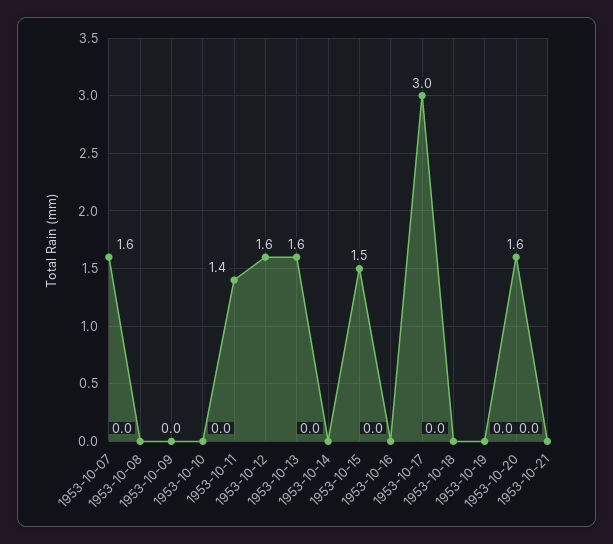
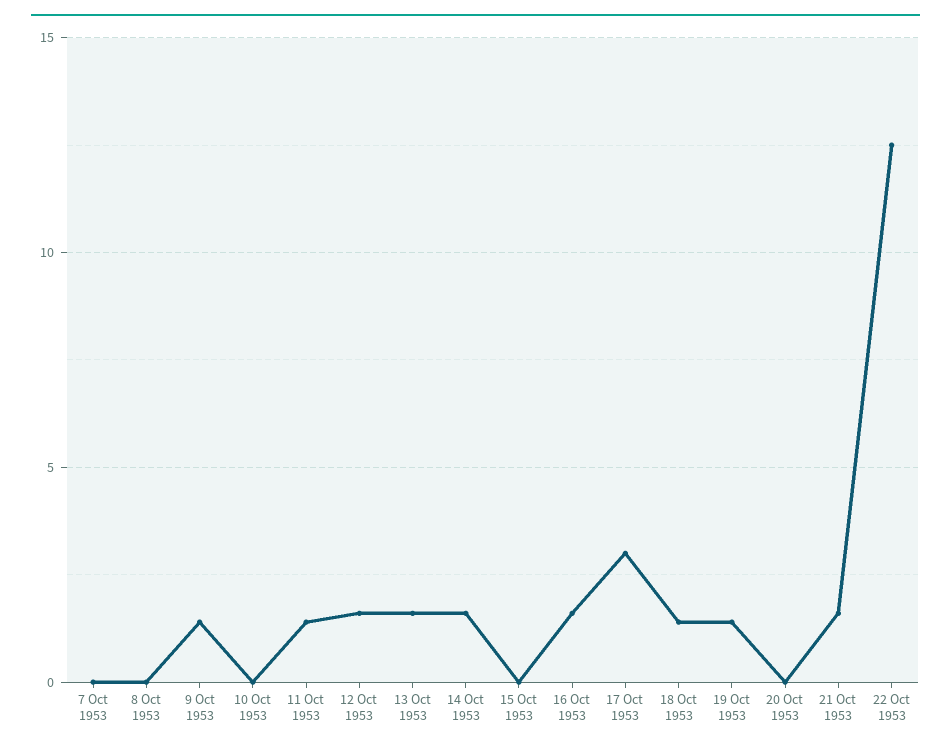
1953-10-07: 1.6 -> 0
1953-10-09: 0 -> 1.5
1953-10-14: 0 -> 1.5
1953-10-15: 1.5 -> 0
1953-10-16: 0 -> 1.5
1953-10-18: 0 -> 1.5
1953-10-19: 0 -> 1.5
1953-10-20: 1.6 -> 0
1953-10-21: 0 -> 1.5
22 Oct 1953: none -> 12.5

